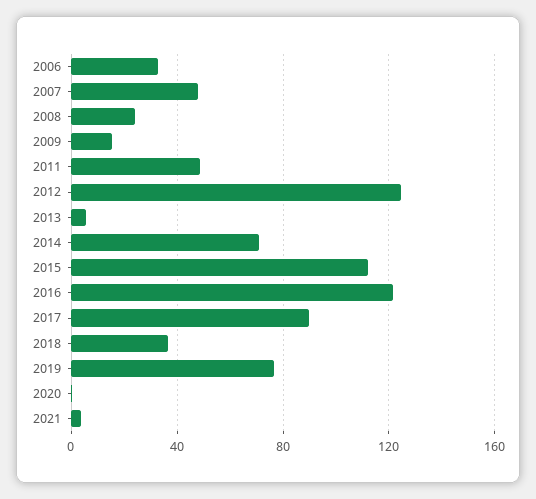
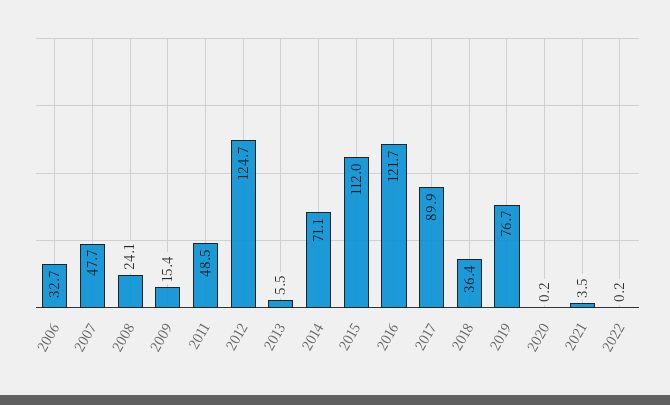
2022: none -> 0.2

